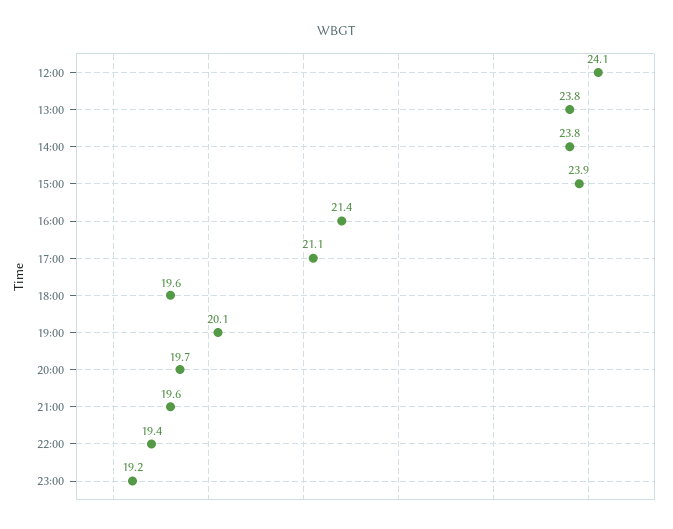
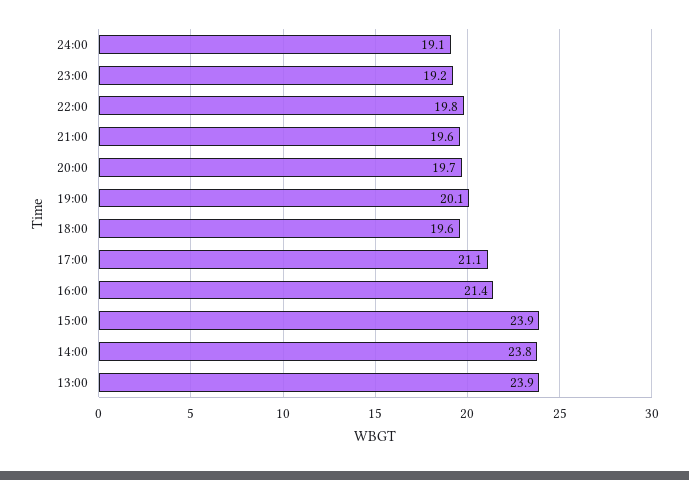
12:00: 24.1 -> none
13:00: 23.8 -> 23.9
22:00: 19.4 -> 19.8
24:00: none -> 19.1

